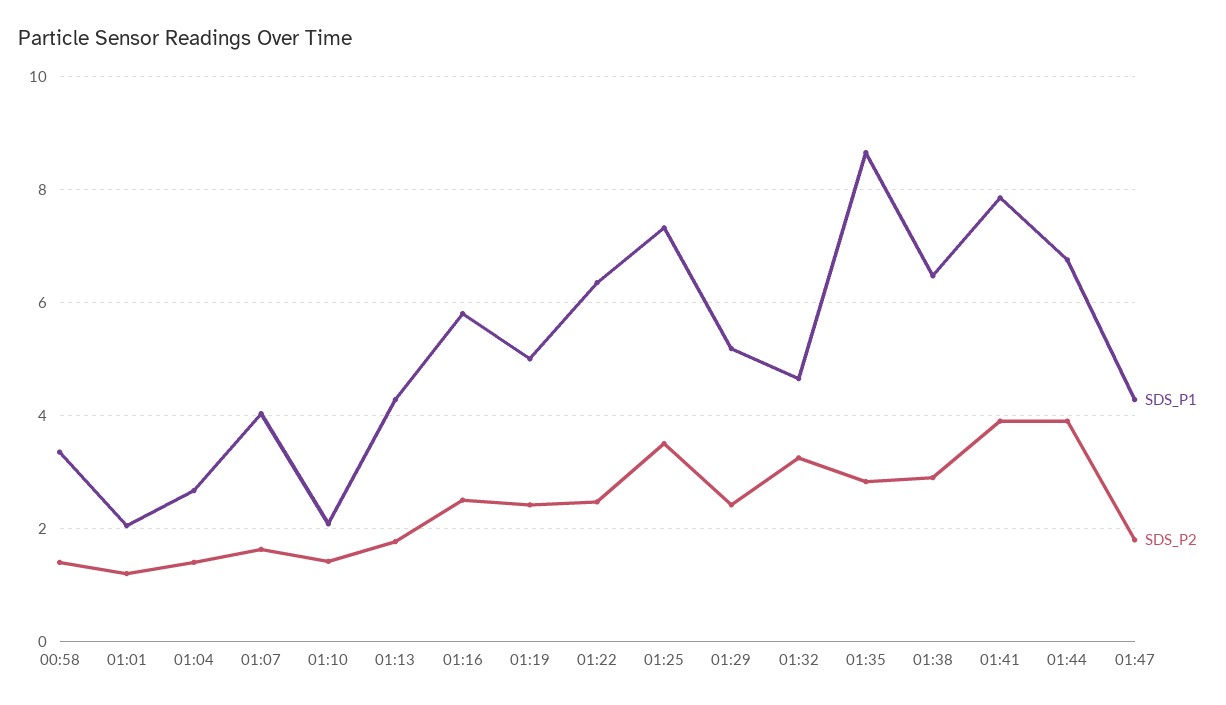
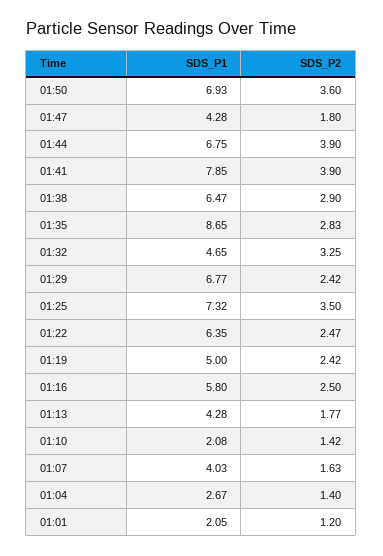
SDS_P1, 00:58: 3.4 -> none
SDS_P2, 00:58: 1.4 -> none
SDS_P1, 01:29: 5.2 -> 6.77
SDS_P1, 01:50: none -> 6.93
SDS_P2, 01:50: none -> 3.6

